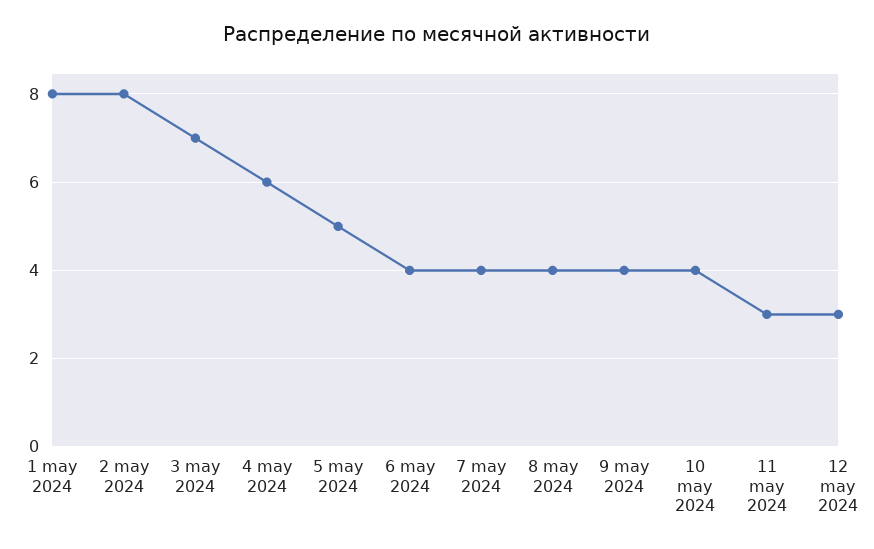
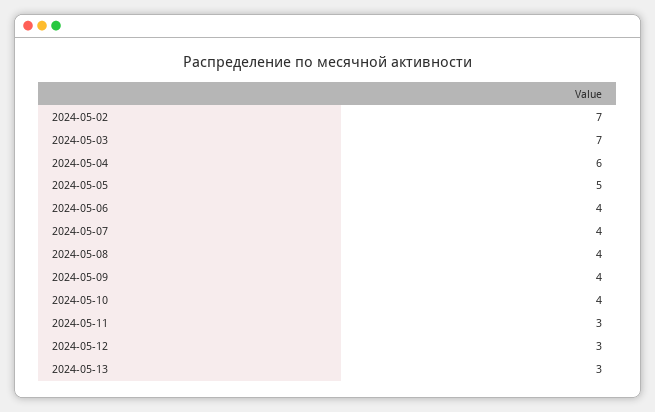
1 may 2024: 8 -> none
2 may 2024: 8 -> 7
2024-05-13: none -> 3

